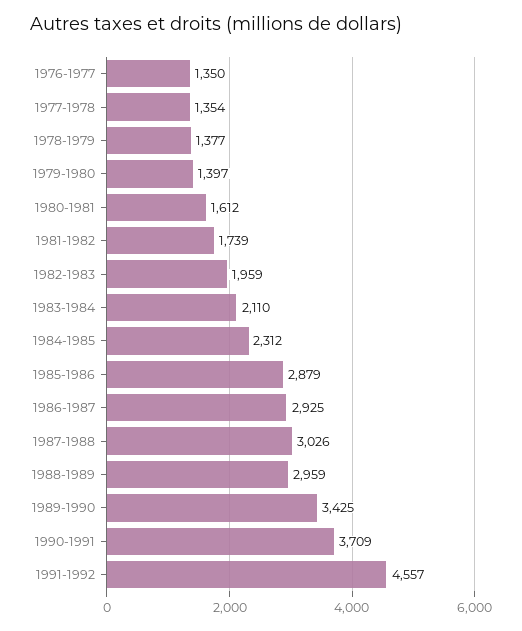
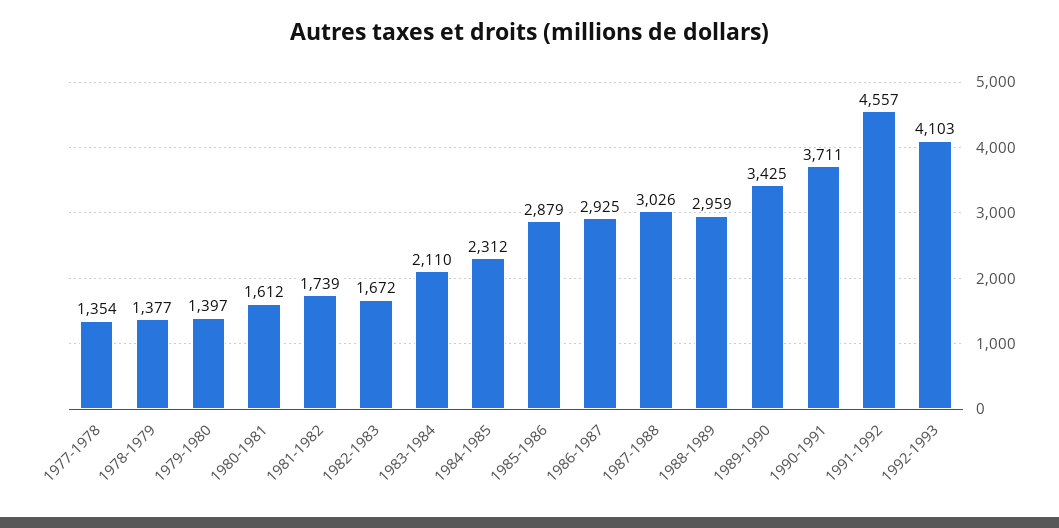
1976-1977: 1350 -> none
1982-1983: 1959 -> 1672
1990-1991: 3709 -> 3711
1992-1993: none -> 4103

